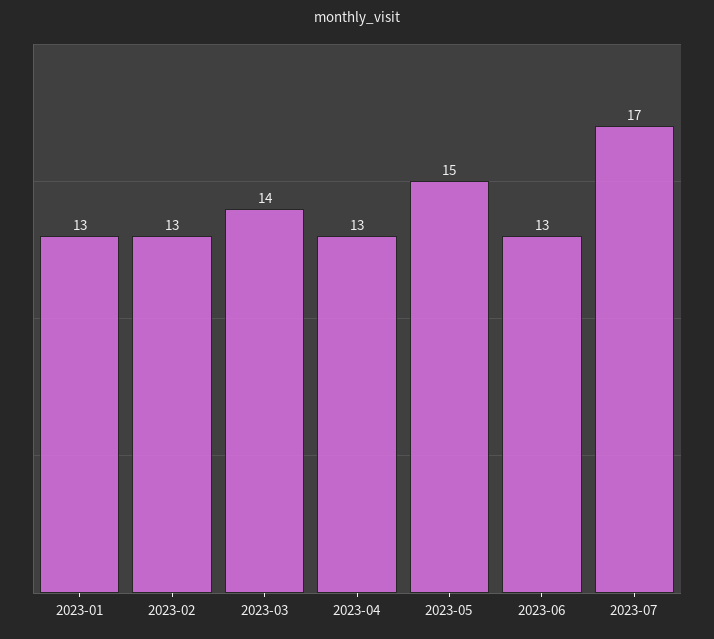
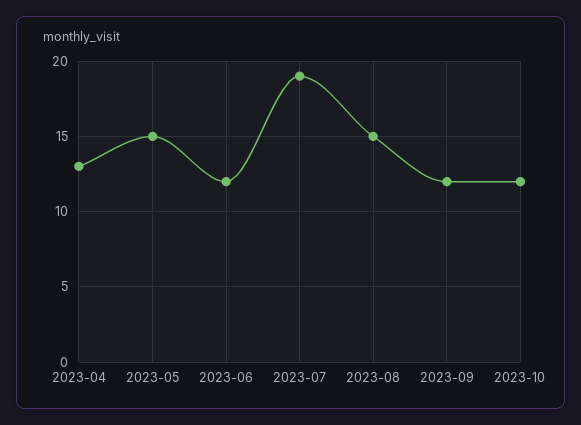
2023-01: 13 -> none
2023-02: 13 -> none
2023-03: 14 -> none
2023-06: 13 -> 12
2023-07: 17 -> 19
2023-08: none -> 15
2023-09: none -> 12
2023-10: none -> 12

